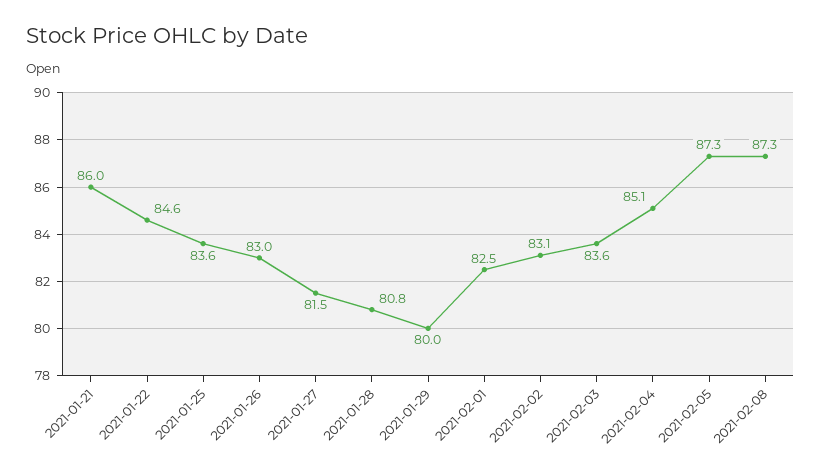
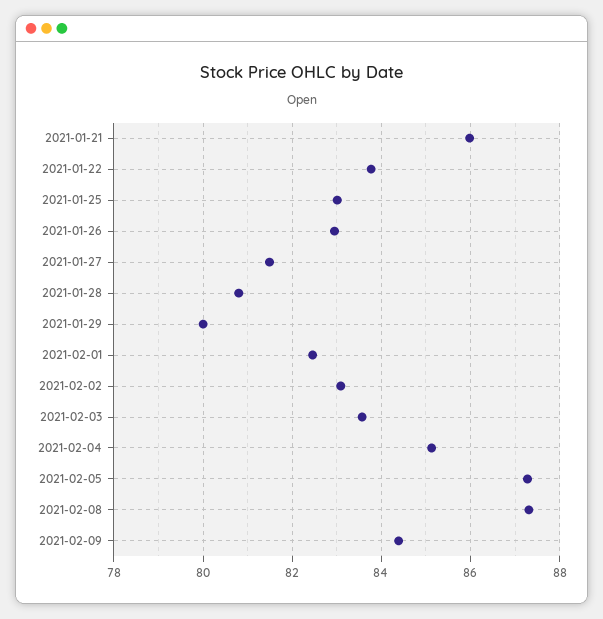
2021-01-22: 84.6 -> 83.8
2021-01-25: 83.6 -> 83
2021-02-09: none -> 84.4

